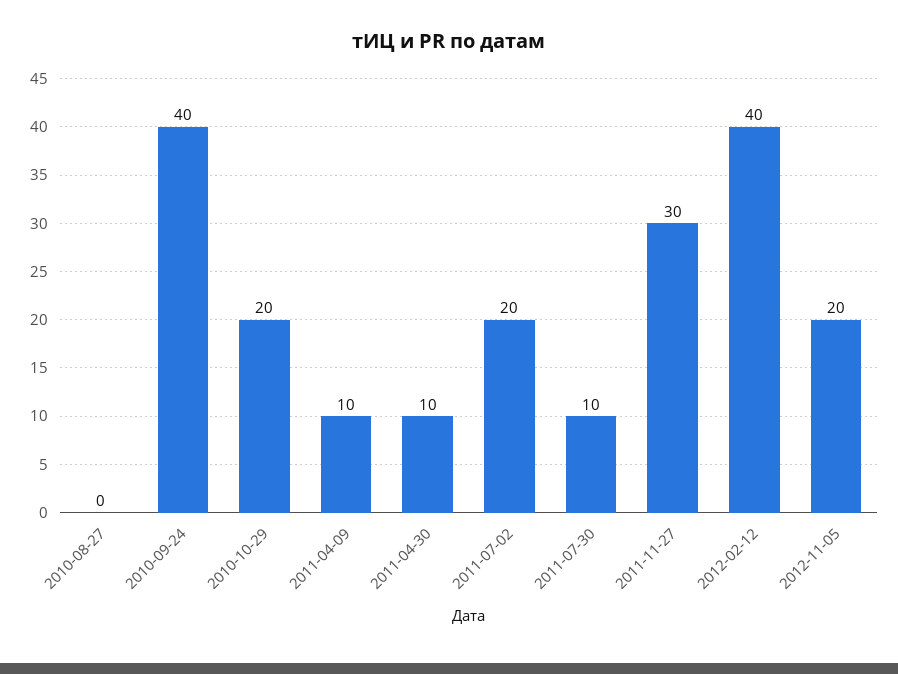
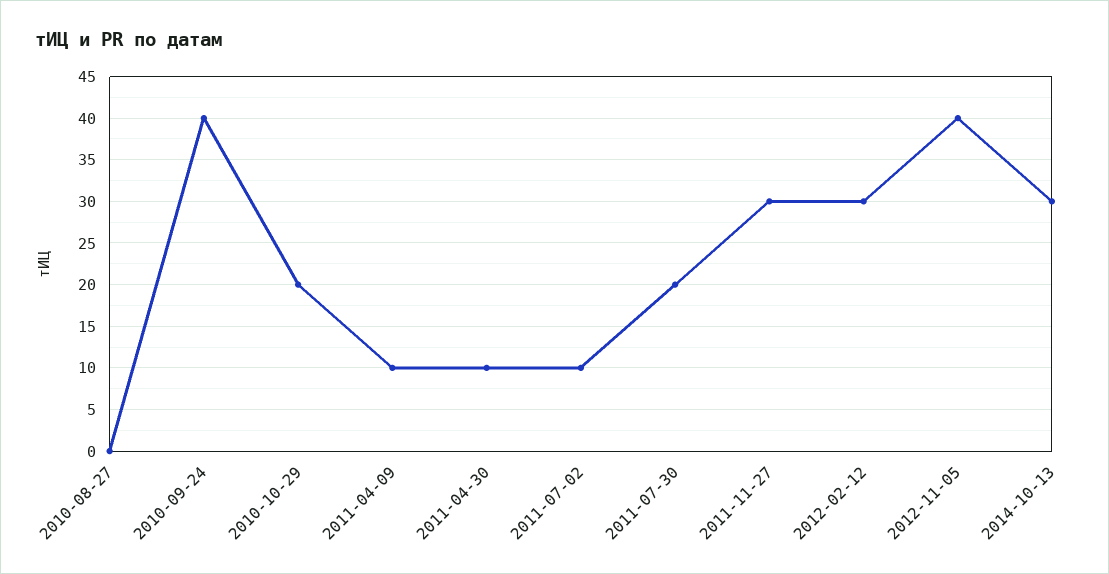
2011-07-02: 20 -> 10
2011-07-30: 10 -> 20
2012-02-12: 40 -> 30
2012-11-05: 20 -> 40
2014-10-13: none -> 30

